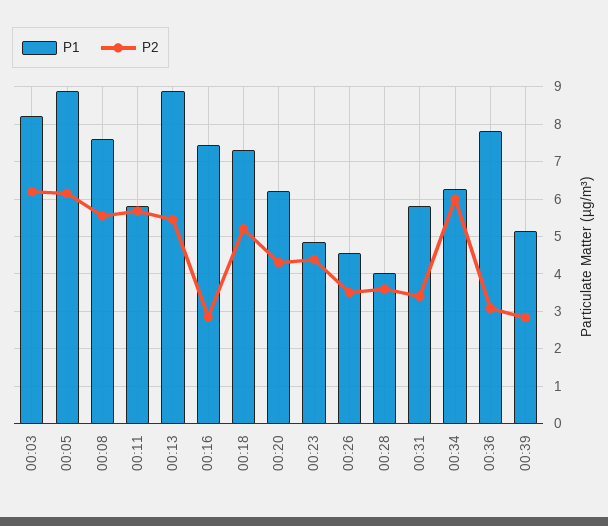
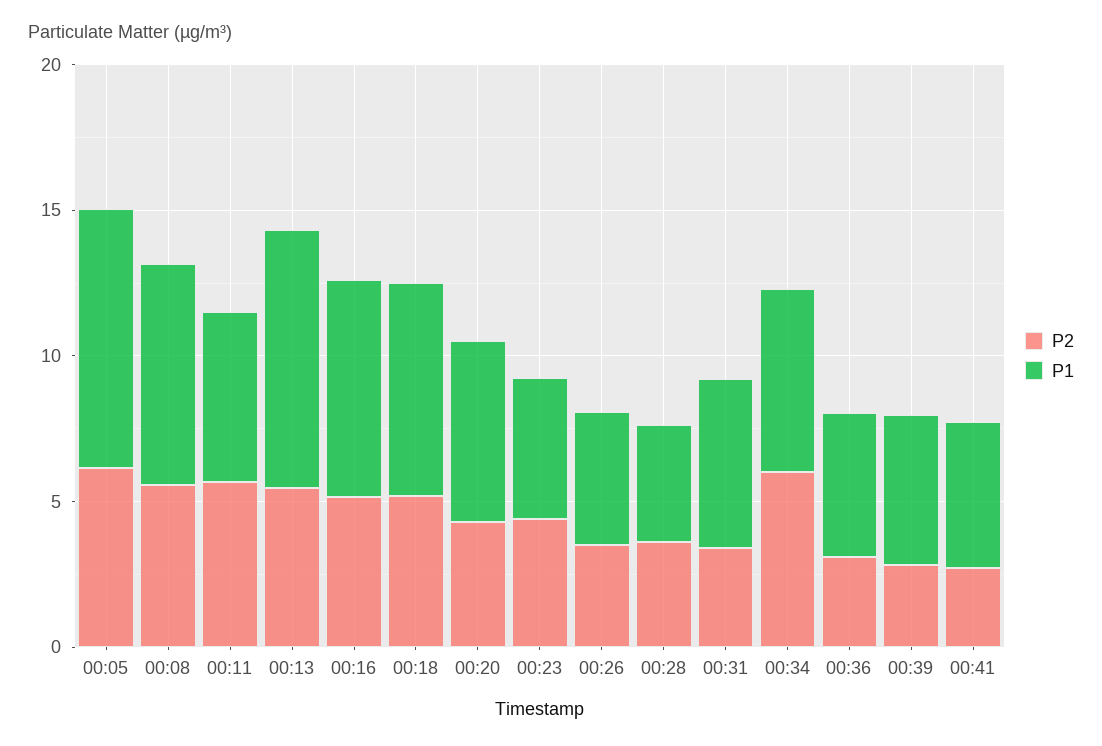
P1, 00:03: 8.2 -> none
P2, 00:03: 6.2 -> none
P2, 00:16: 2.8 -> 5
P1, 00:36: 7.8 -> 5
P2, 00:41: none -> 3
P1, 00:41: none -> 5

